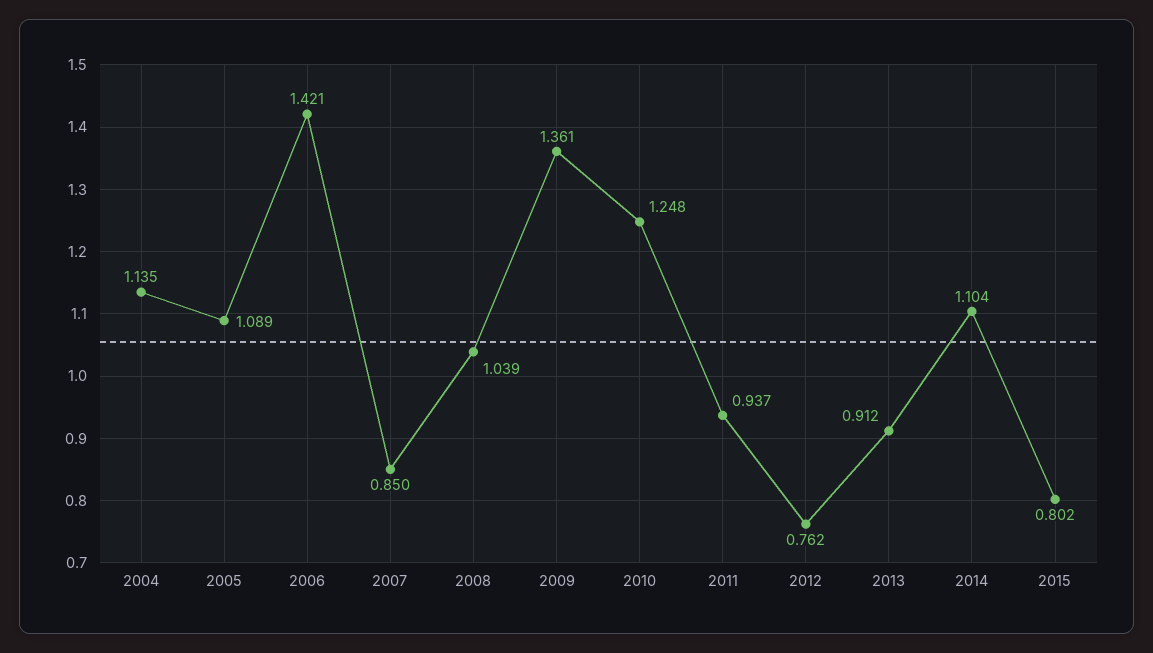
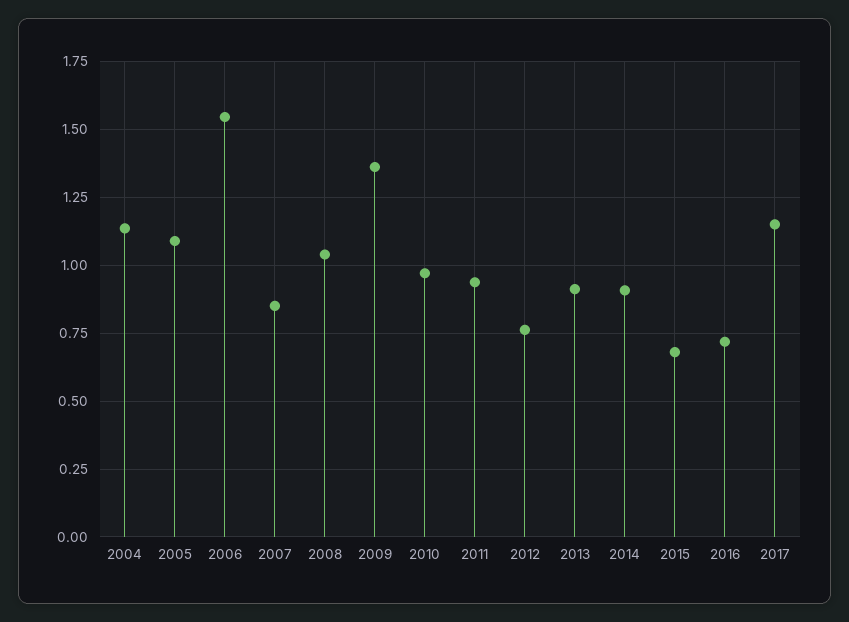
2006: 1.421 -> 1.55
2010: 1.248 -> 0.975
2014: 1.104 -> 0.9
2015: 0.802 -> 0.675
2016: none -> 0.725
2017: none -> 1.15

